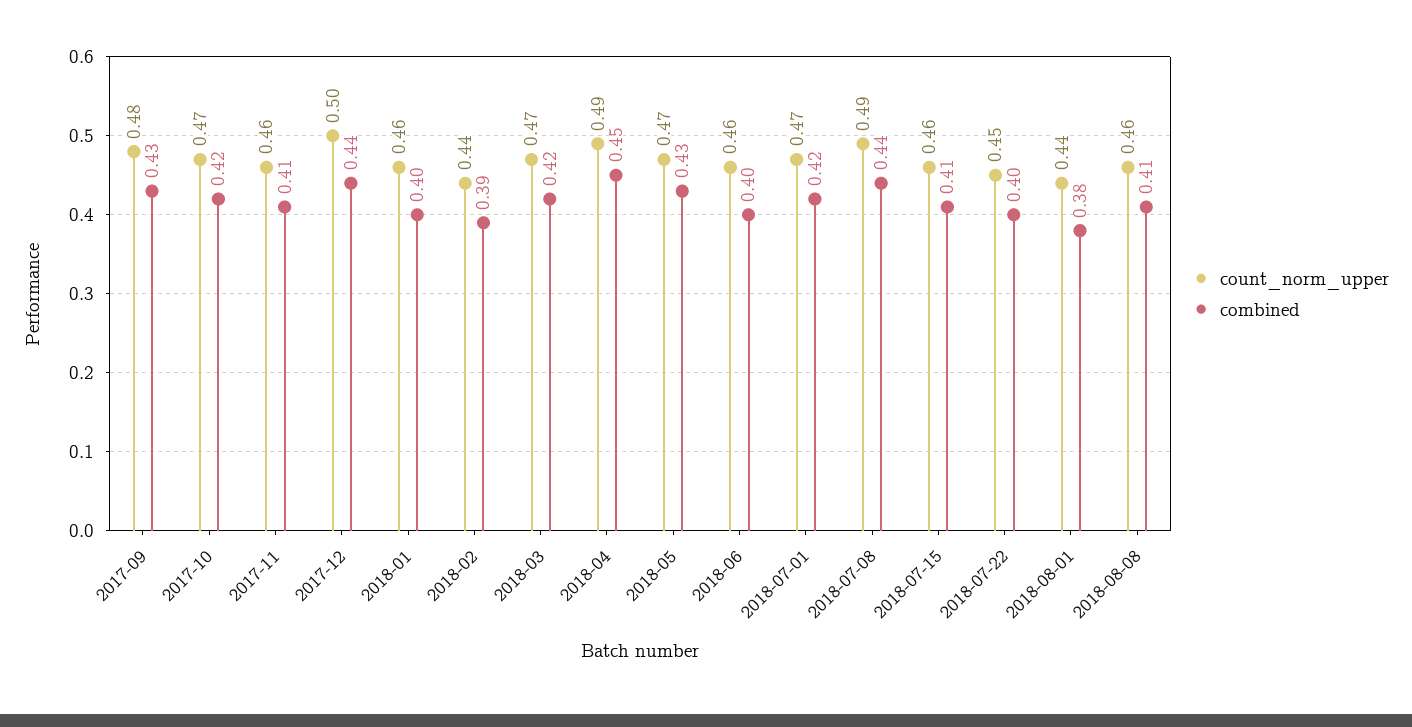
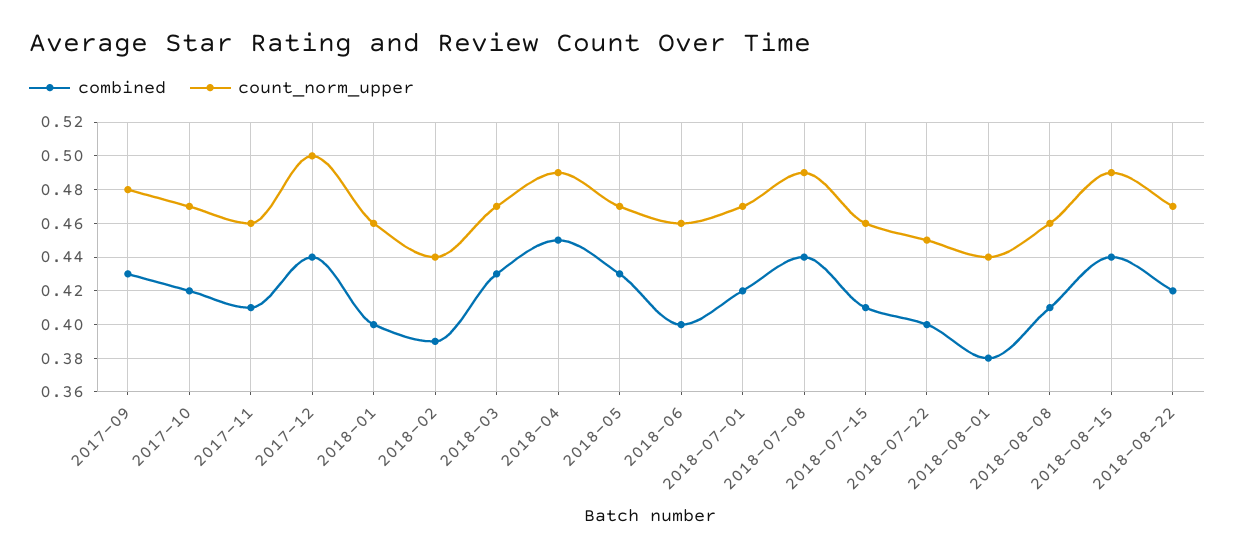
combined, 2018-03: 0.42 -> 0.43
combined, 2018-08-15: none -> 0.44
count_norm_upper, 2018-08-15: none -> 0.49
combined, 2018-08-22: none -> 0.42
count_norm_upper, 2018-08-22: none -> 0.47

